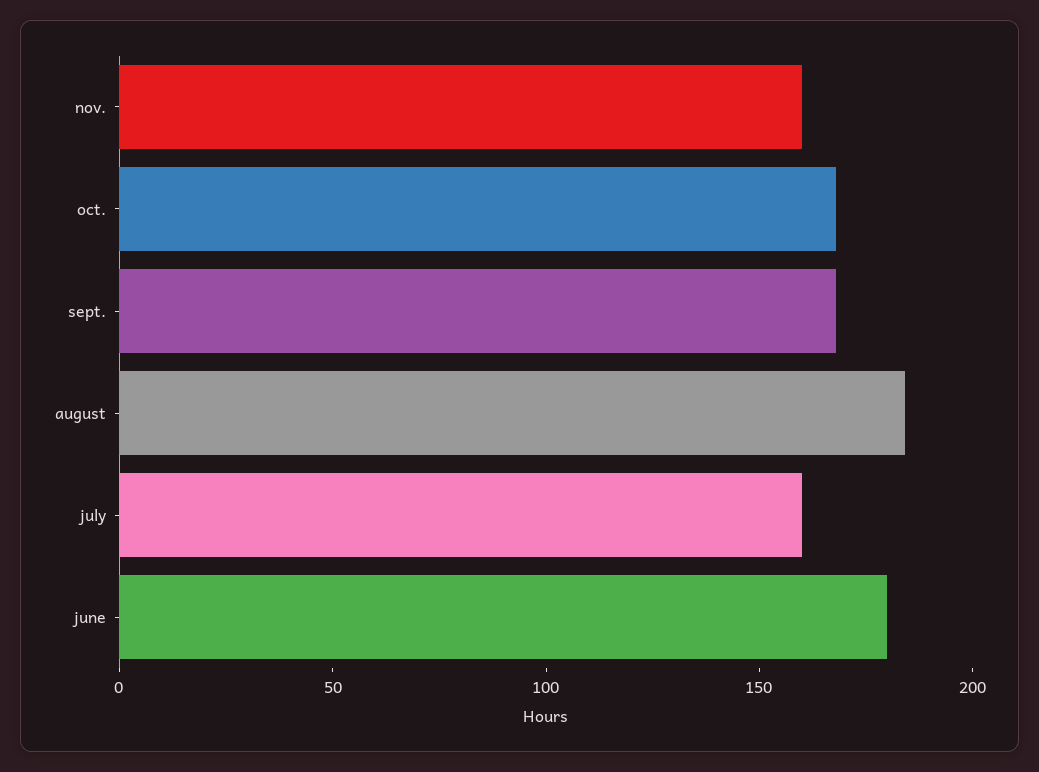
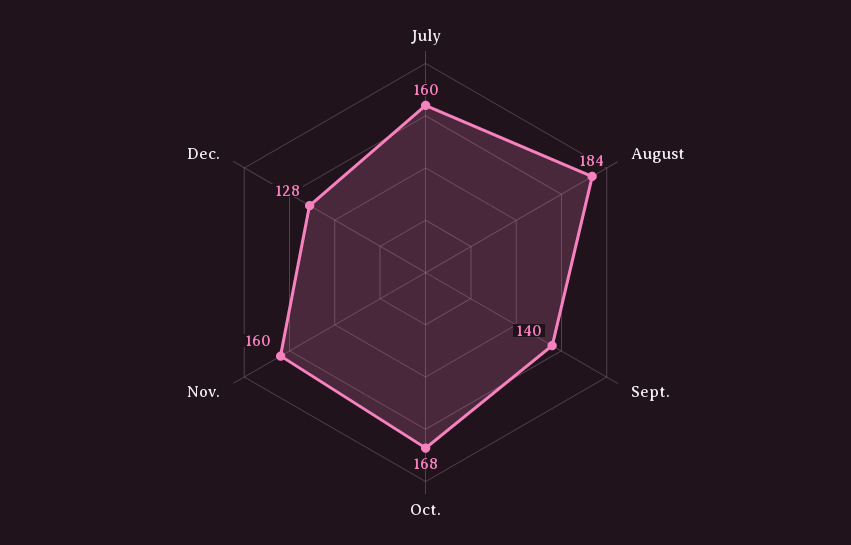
sept.: 170 -> 140
june: 180 -> none
Dec.: none -> 128

